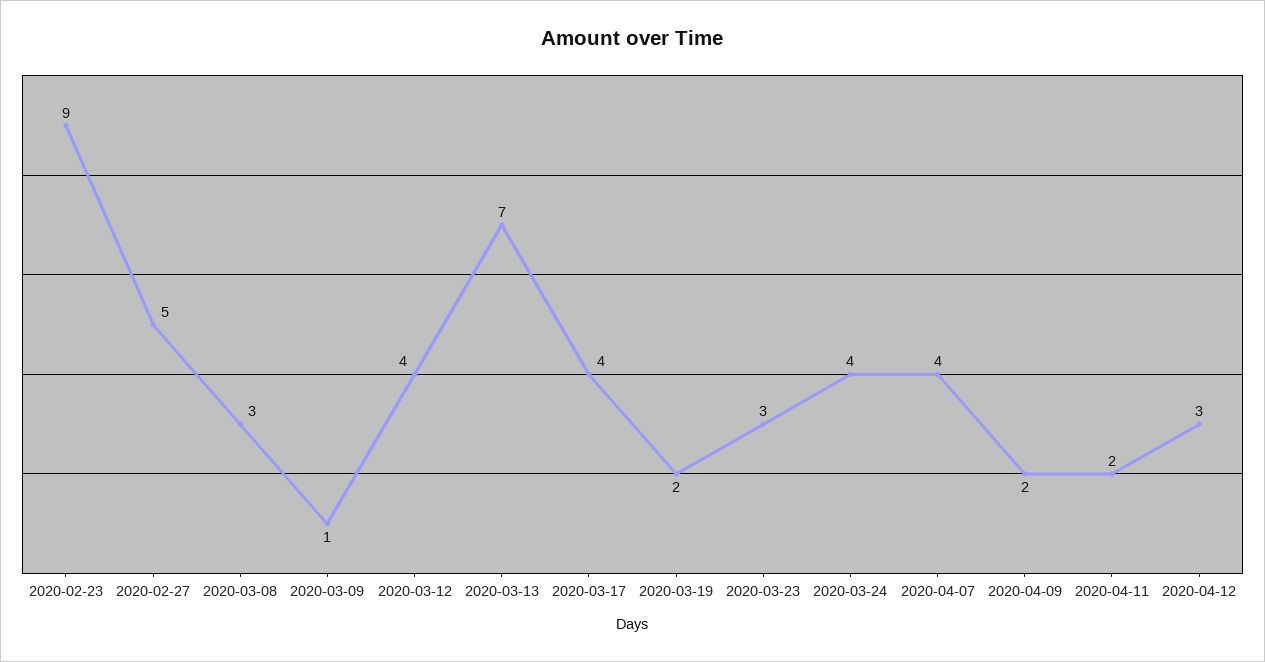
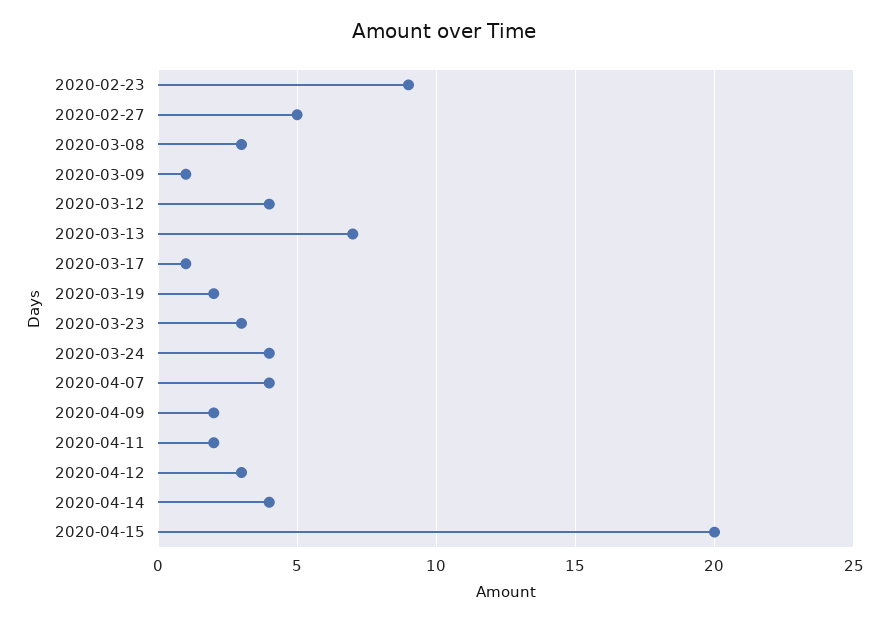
2020-03-17: 4 -> 1
2020-04-14: none -> 4
2020-04-15: none -> 20

